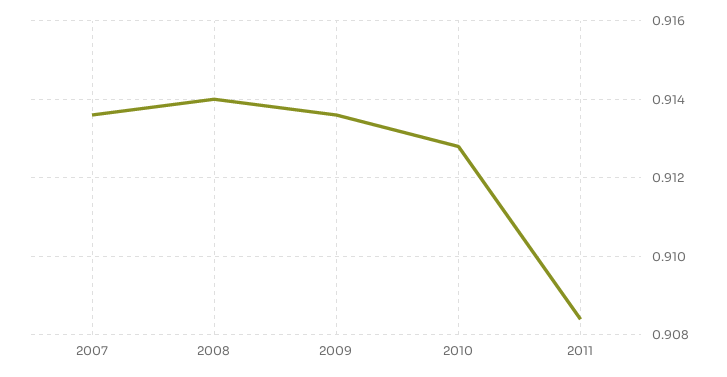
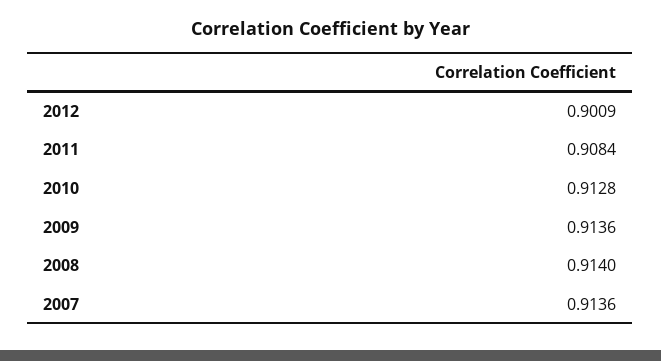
2012: none -> 0.9009

